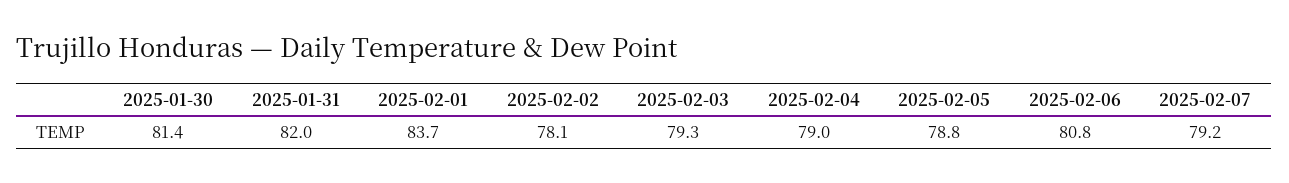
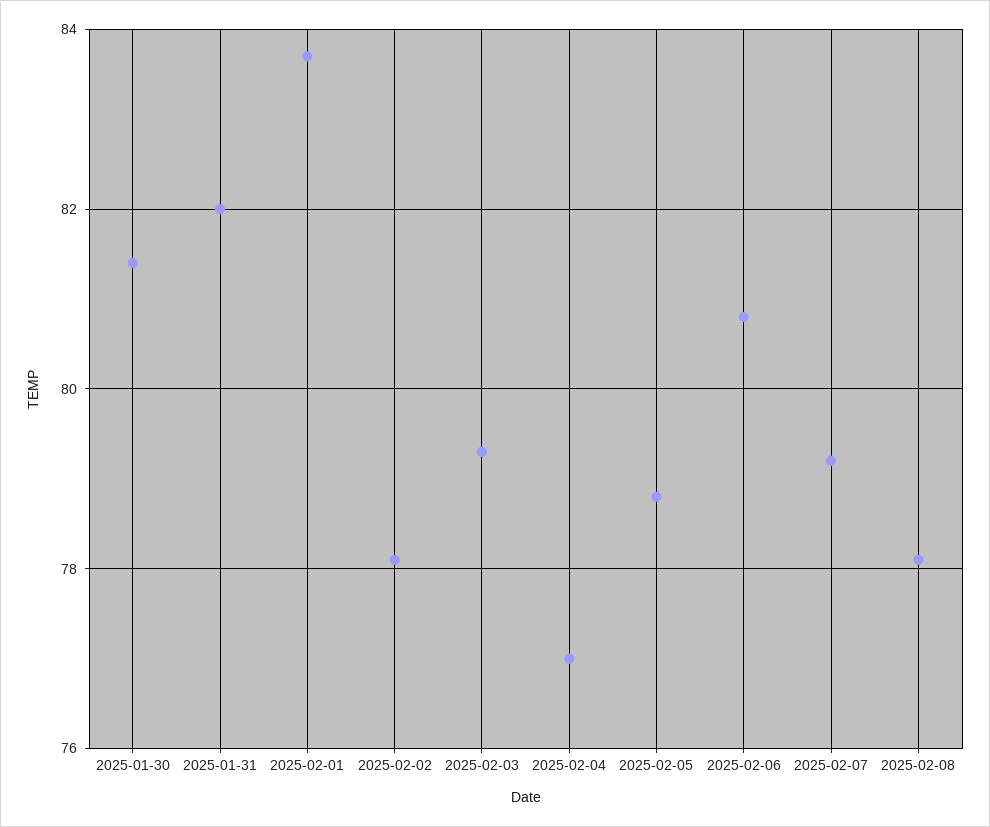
2025-02-04: 79 -> 77
2025-02-08: none -> 78

